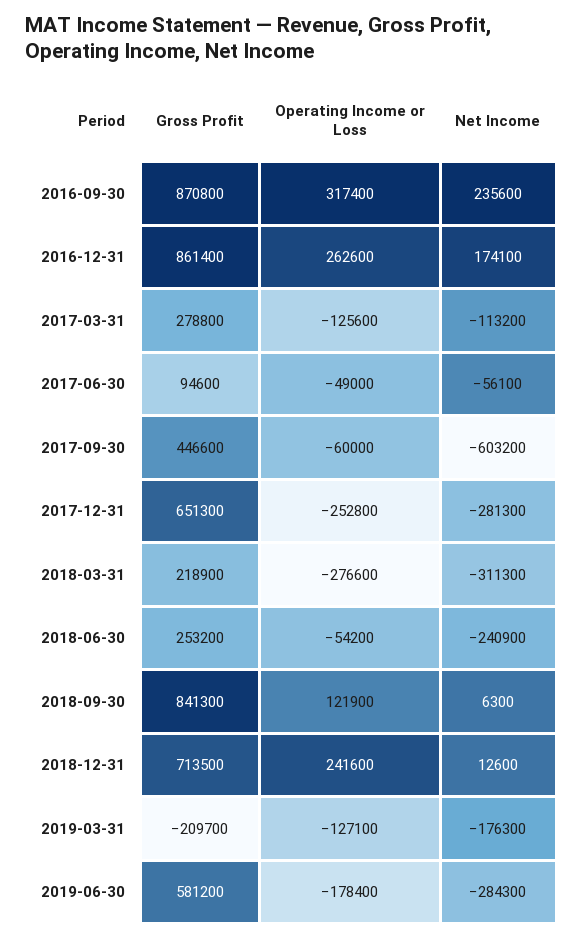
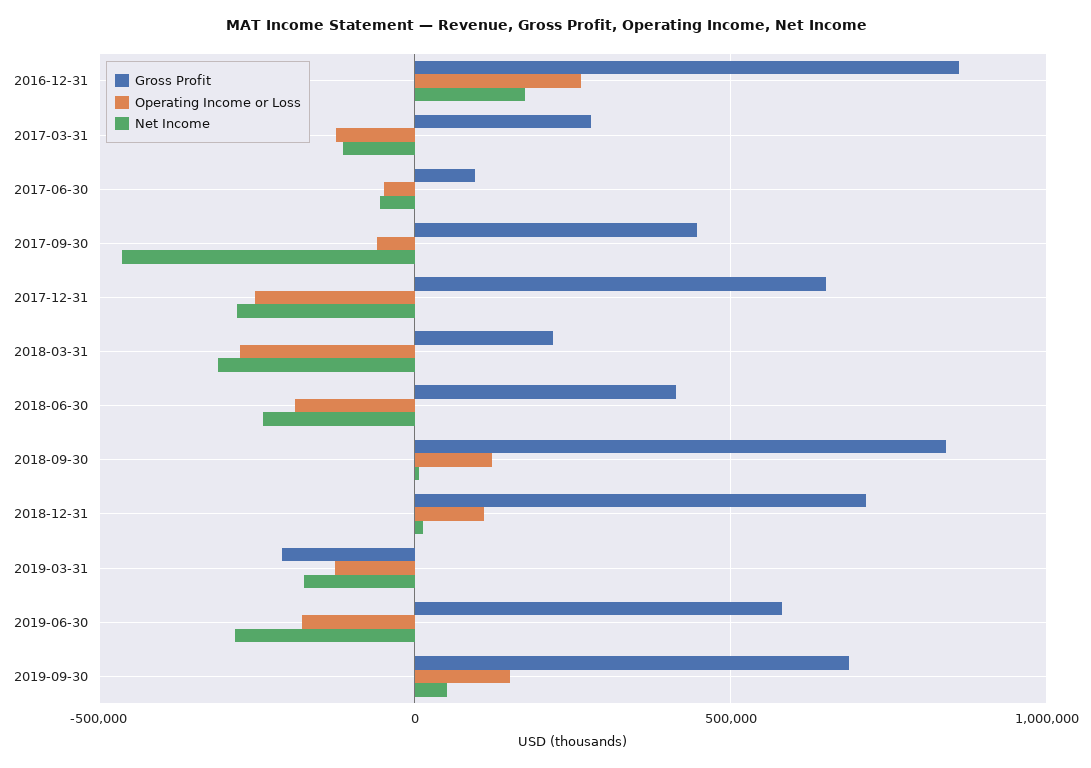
Gross Profit, 2016-09-30: 870800 -> none
Operating Income or Loss, 2016-09-30: 317400 -> none
Net Income, 2016-09-30: 235600 -> none
Net Income, 2017-09-30: -603200 -> -450000
Gross Profit, 2018-06-30: 253200 -> 400000
Operating Income or Loss, 2018-06-30: -54200 -> -200000
Operating Income or Loss, 2018-12-31: 241600 -> 100000
Gross Profit, 2019-09-30: none -> 700000
Operating Income or Loss, 2019-09-30: none -> 150000
Net Income, 2019-09-30: none -> 50000

